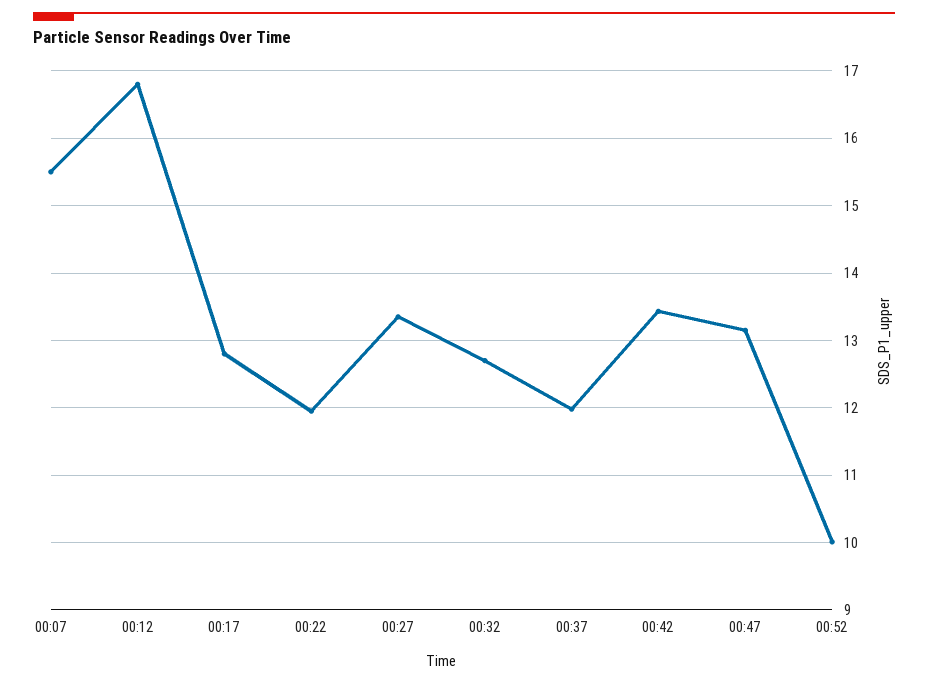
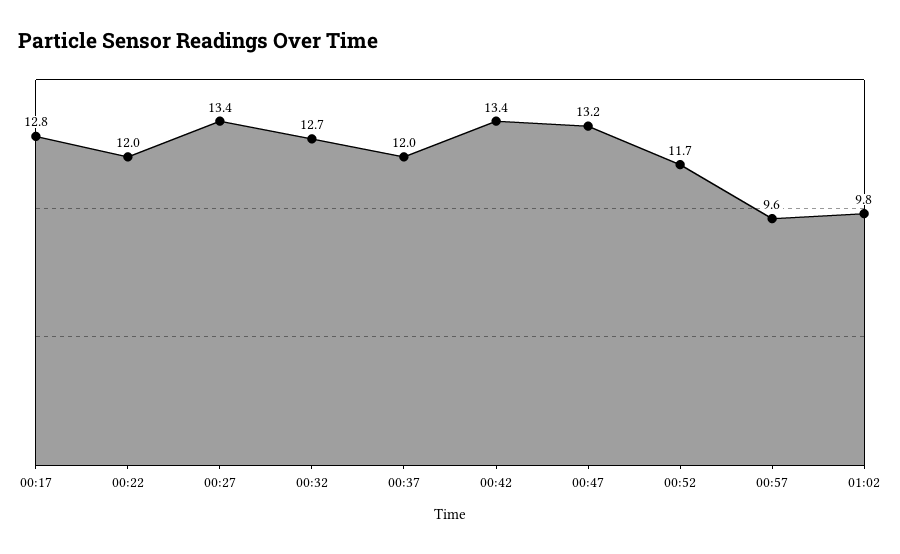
00:07: 15.5 -> none
00:12: 16.8 -> none
00:52: 10 -> 11.7
00:57: none -> 9.6
01:02: none -> 9.8

